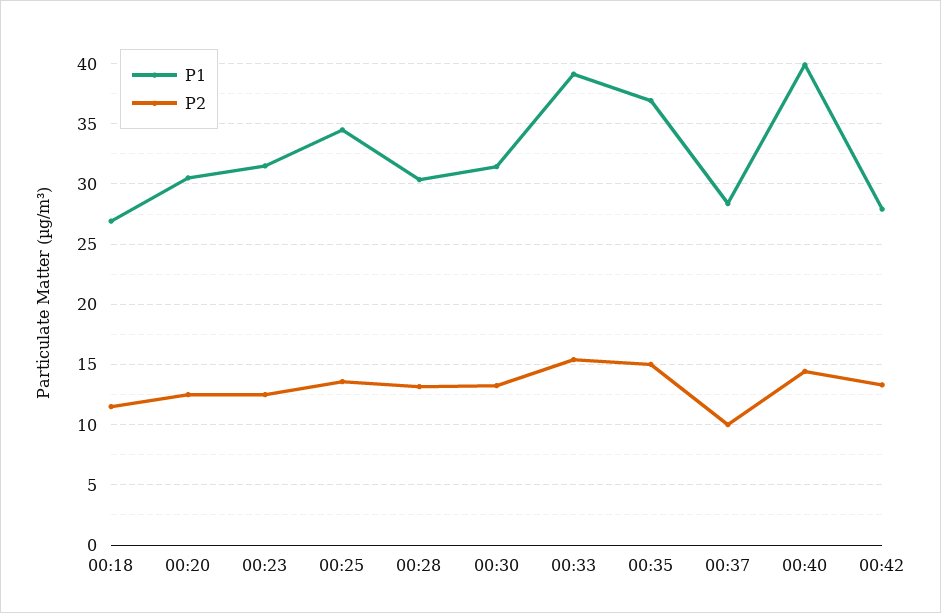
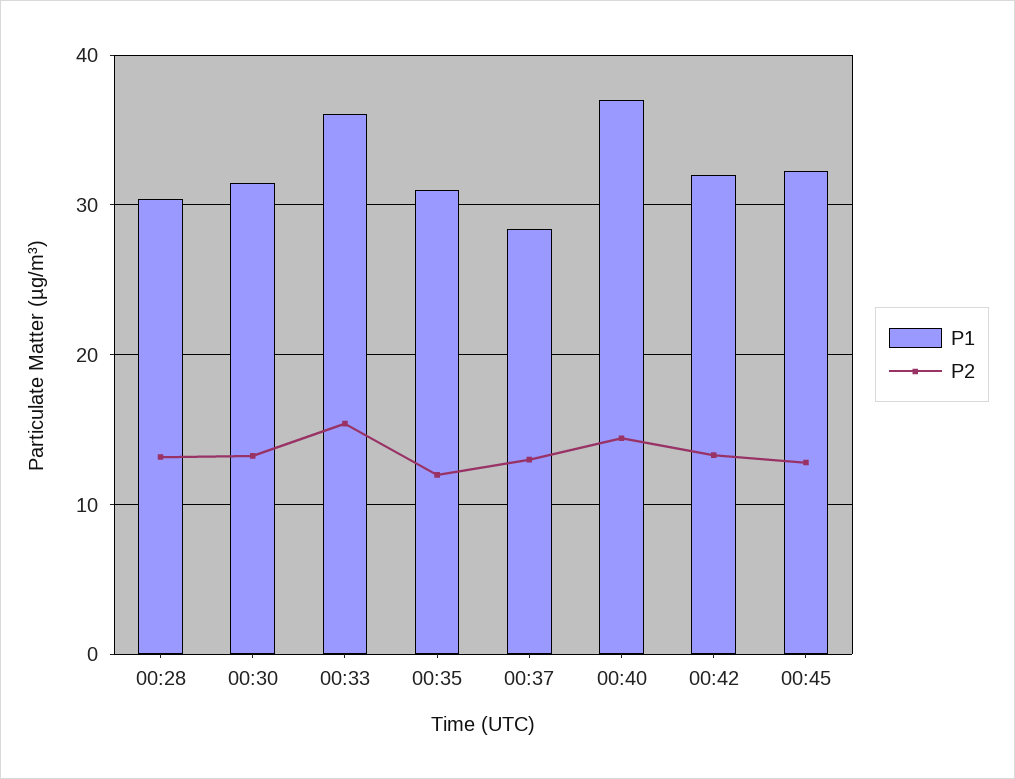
P1, 00:18: 27 -> none
P2, 00:18: 11.5 -> none
P1, 00:20: 30.5 -> none
P2, 00:20: 12.5 -> none
P1, 00:23: 31.5 -> none
P2, 00:23: 12.5 -> none
P1, 00:25: 34.5 -> none
P2, 00:25: 13.5 -> none
P1, 00:33: 39 -> 36
P1, 00:35: 37 -> 31
P2, 00:35: 15 -> 12
P2, 00:37: 10 -> 13
P1, 00:40: 40 -> 37
P1, 00:42: 28 -> 32
P1, 00:45: none -> 32
P2, 00:45: none -> 13

